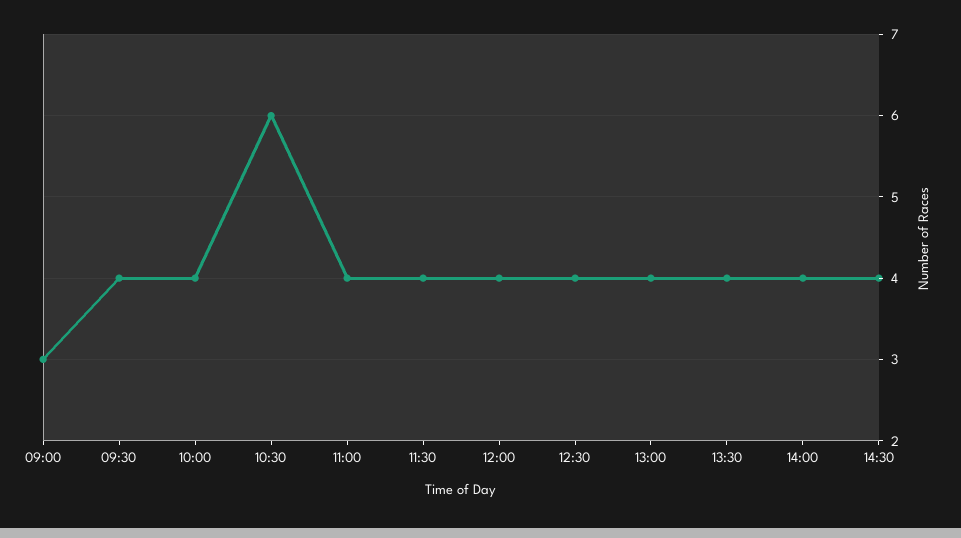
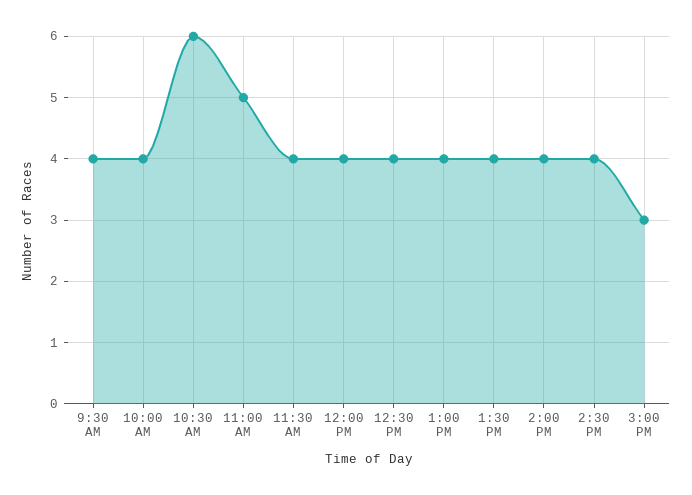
09:00: 3 -> none
11:00: 4 -> 5
3:00 PM: none -> 3

